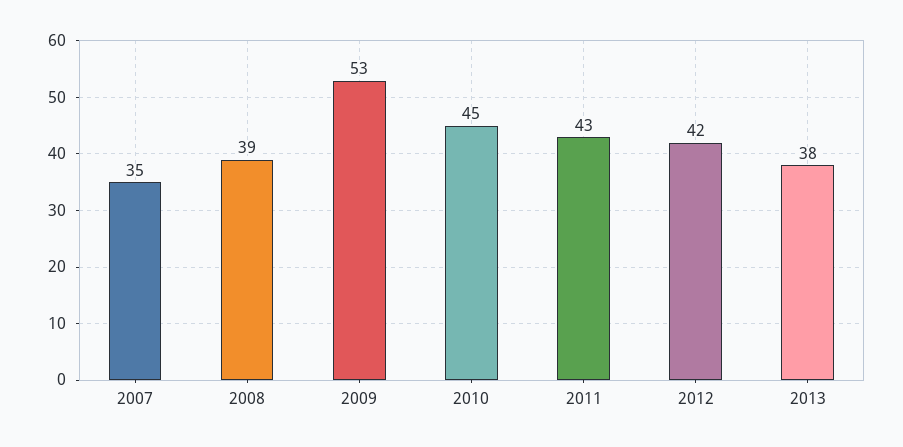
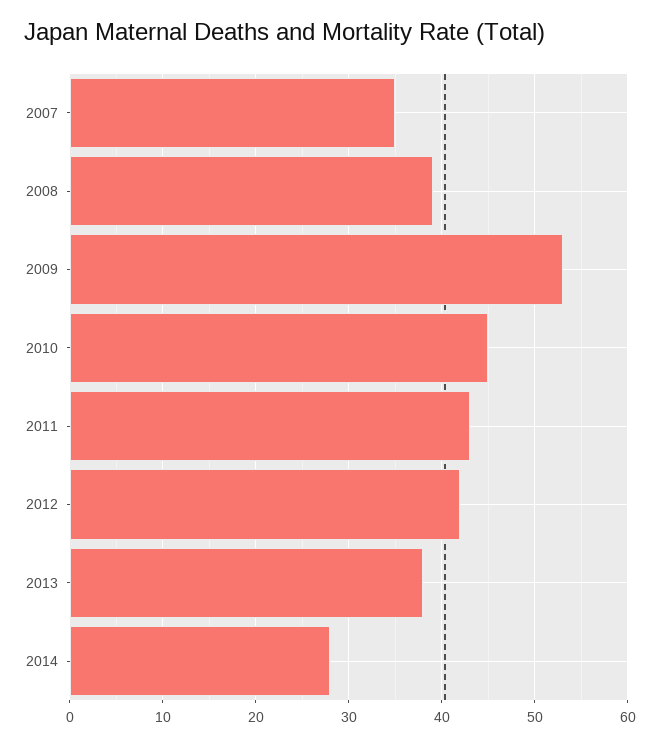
2014: none -> 28

